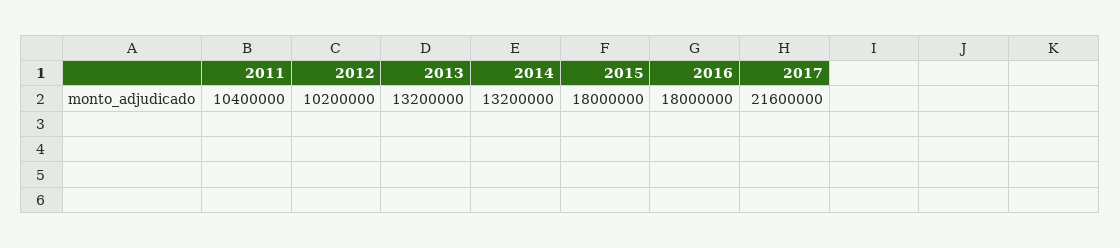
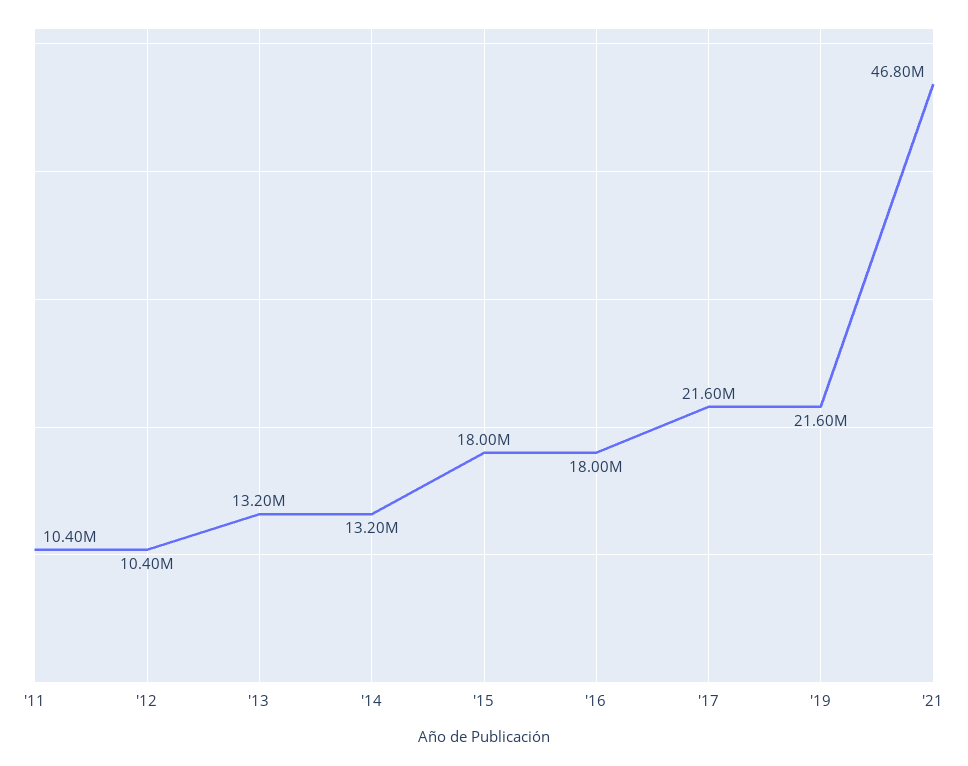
2012: 10200000 -> 10400000
'19: none -> 21600000
'21: none -> 46800000

